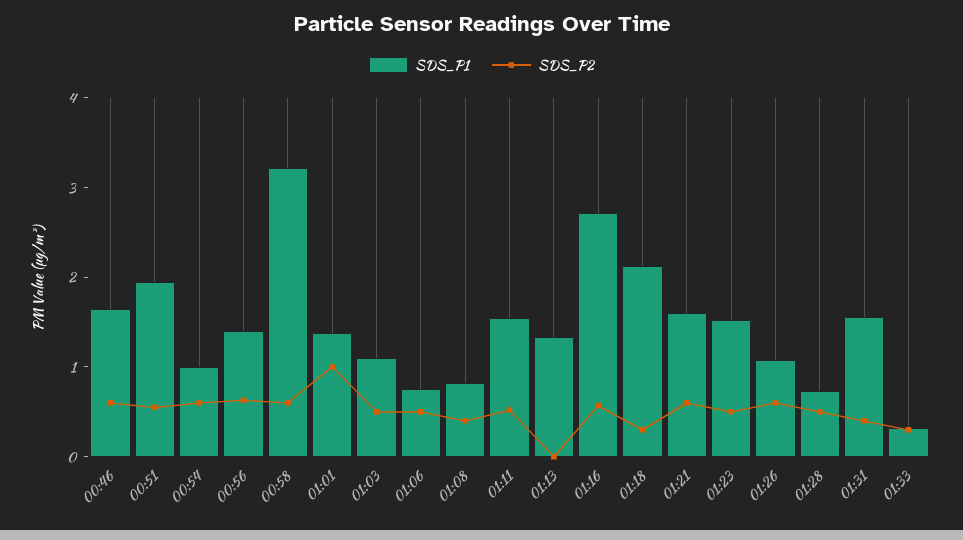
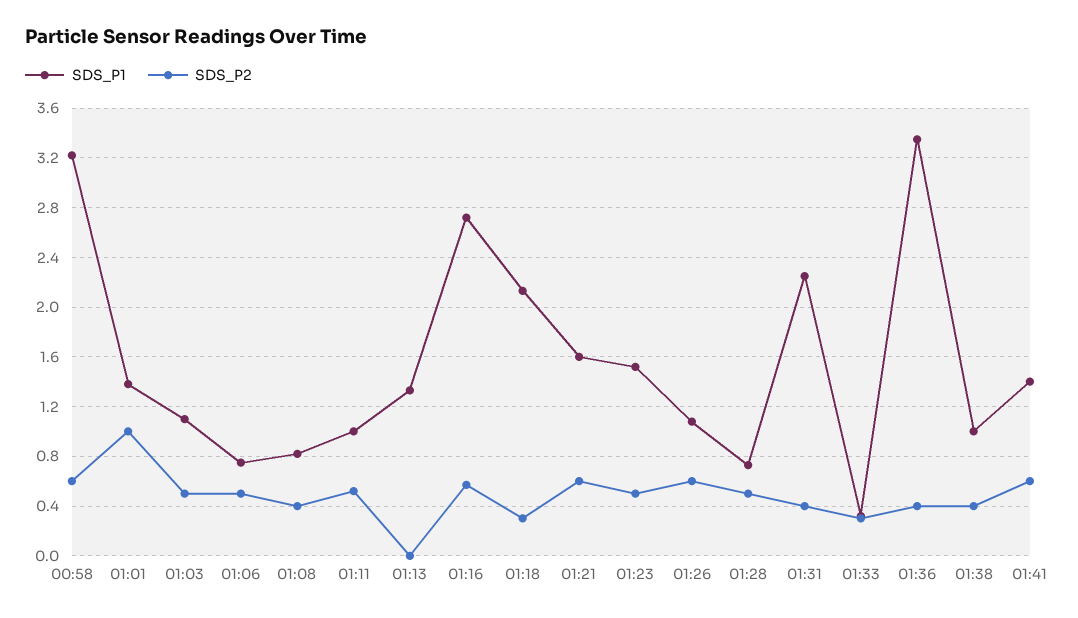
SDS_P1, 00:46: 1.6 -> none
SDS_P2, 00:46: 0.6 -> none
SDS_P1, 00:51: 2 -> none
SDS_P2, 00:51: 0.6 -> none
SDS_P1, 00:54: 1 -> none
SDS_P2, 00:54: 0.6 -> none
SDS_P1, 00:56: 1.4 -> none
SDS_P2, 00:56: 0.6 -> none
SDS_P1, 01:11: 1.6 -> 1
SDS_P1, 01:31: 1.6 -> 2.25
SDS_P1, 01:36: none -> 3.35
SDS_P2, 01:36: none -> 0.4
SDS_P1, 01:38: none -> 1
SDS_P2, 01:38: none -> 0.4
SDS_P1, 01:41: none -> 1.4
SDS_P2, 01:41: none -> 0.6

